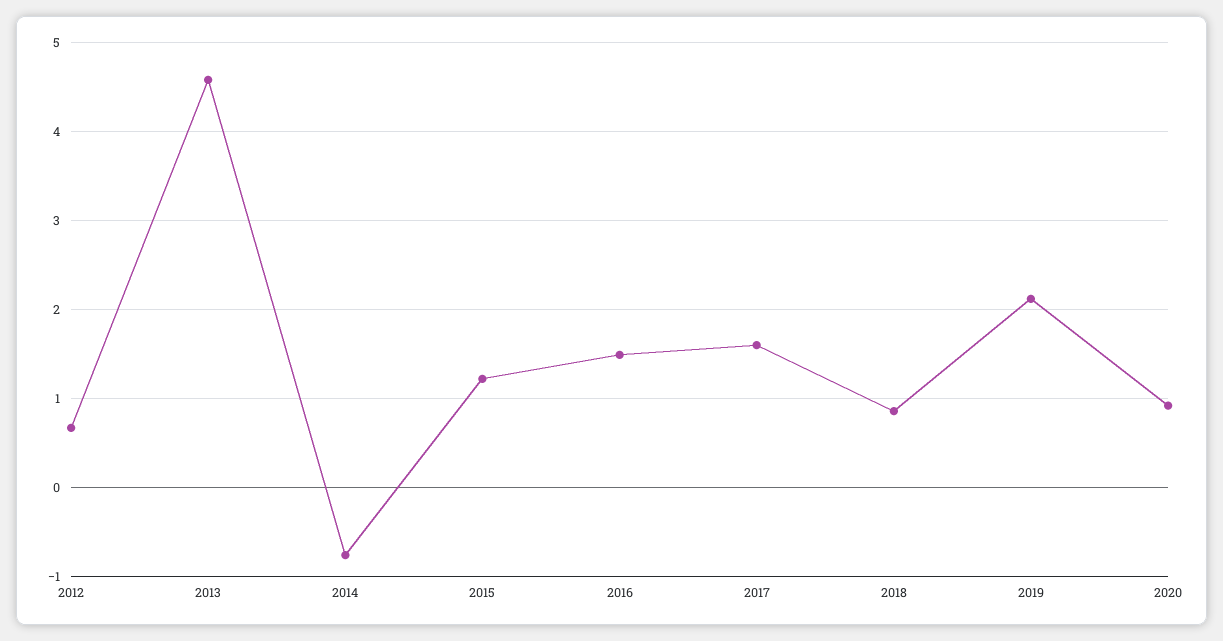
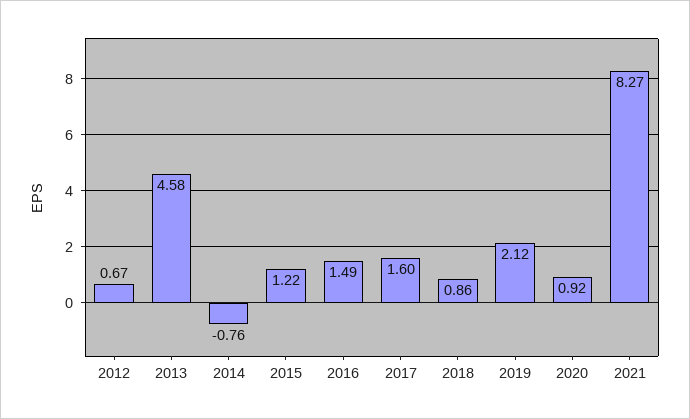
2021: none -> 8.27

